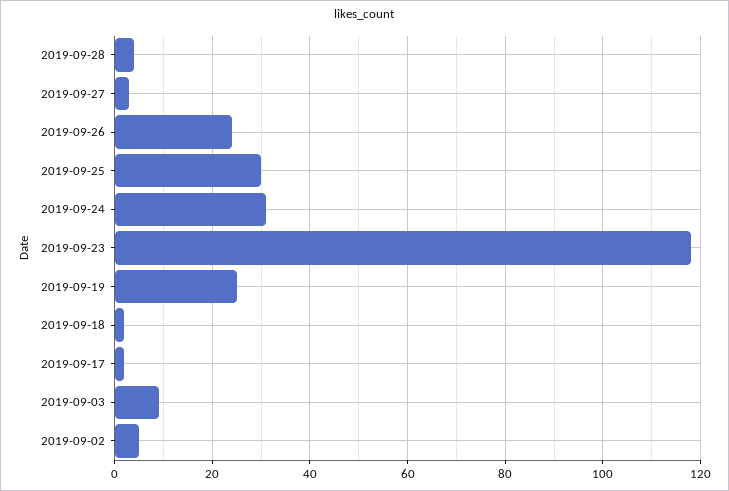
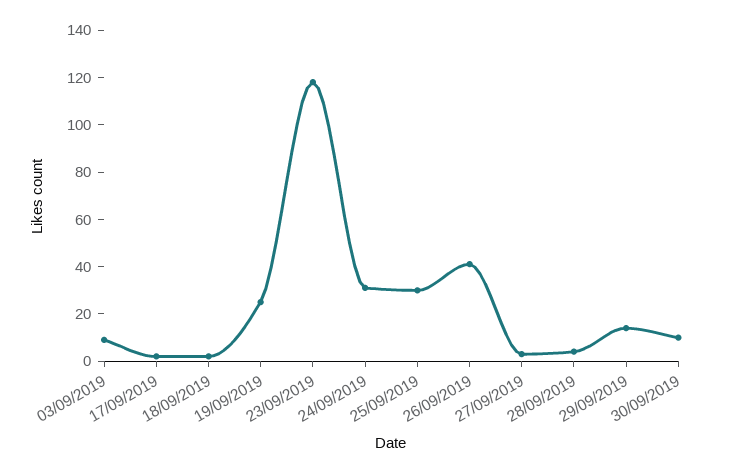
2019-09-26: 25 -> 40
2019-09-02: 5 -> none
29/09/2019: none -> 15
30/09/2019: none -> 10

